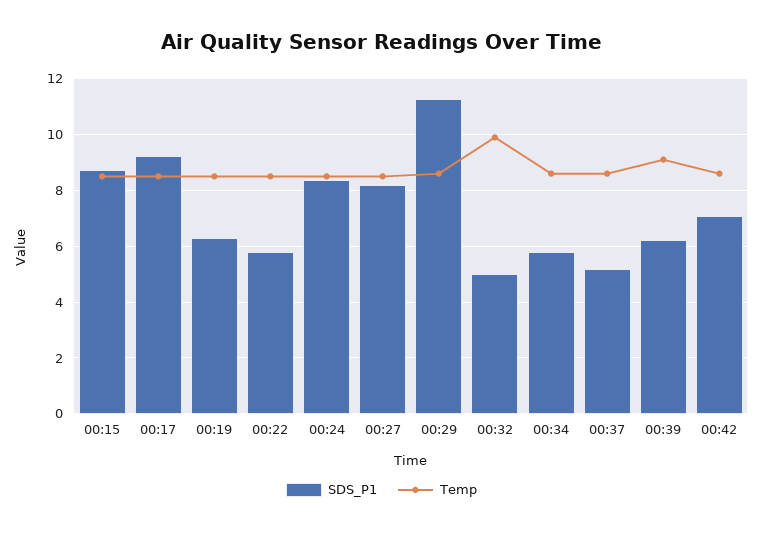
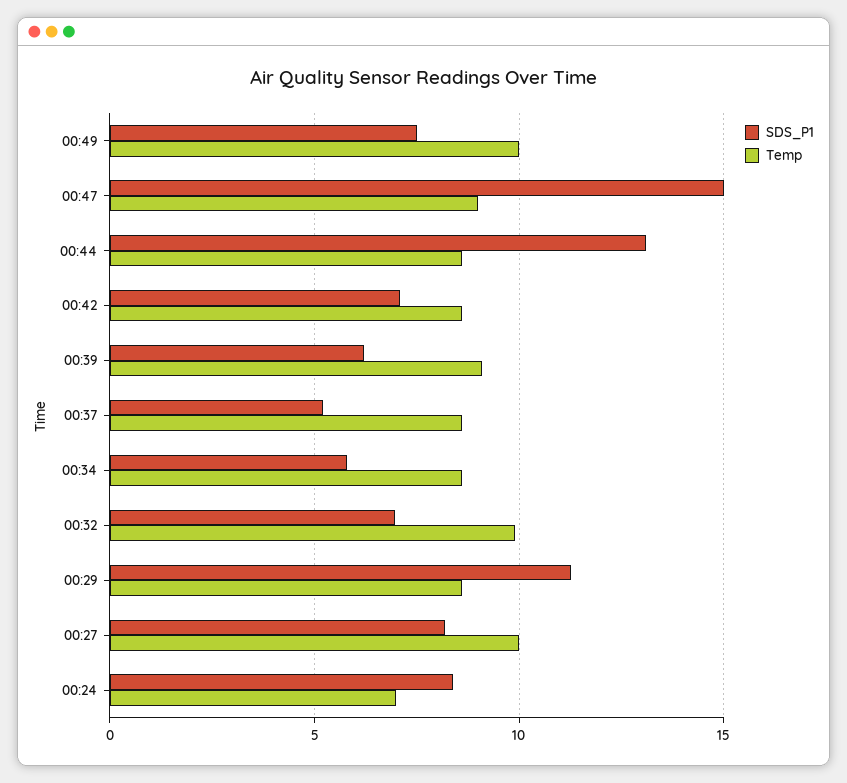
SDS_P1, 00:15: 8.75 -> none
Temp, 00:15: 8.5 -> none
SDS_P1, 00:17: 9.25 -> none
Temp, 00:17: 8.5 -> none
SDS_P1, 00:19: 6.25 -> none
Temp, 00:19: 8.5 -> none
SDS_P1, 00:22: 5.75 -> none
Temp, 00:22: 8.5 -> none
Temp, 00:24: 8.5 -> 7
Temp, 00:27: 8.5 -> 10
SDS_P1, 00:32: 5 -> 7
SDS_P1, 00:49: none -> 7.5
Temp, 00:49: none -> 10
SDS_P1, 00:47: none -> 15
Temp, 00:47: none -> 9
SDS_P1, 00:44: none -> 13
Temp, 00:44: none -> 8.5

